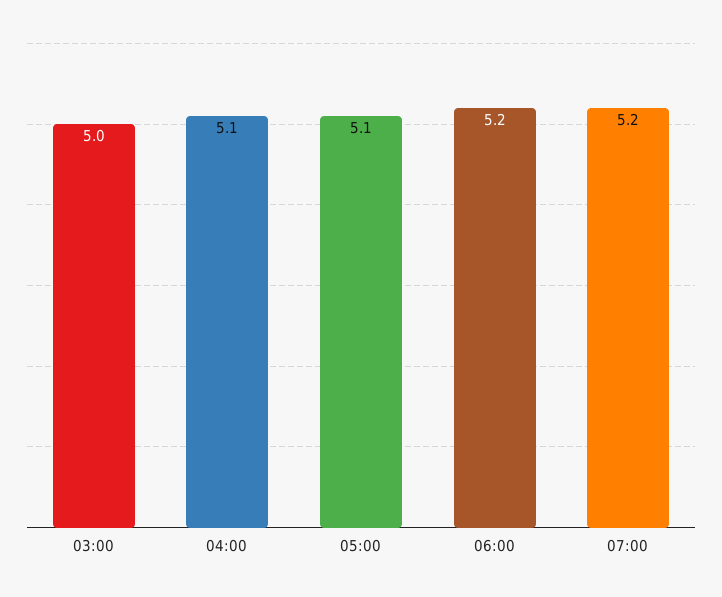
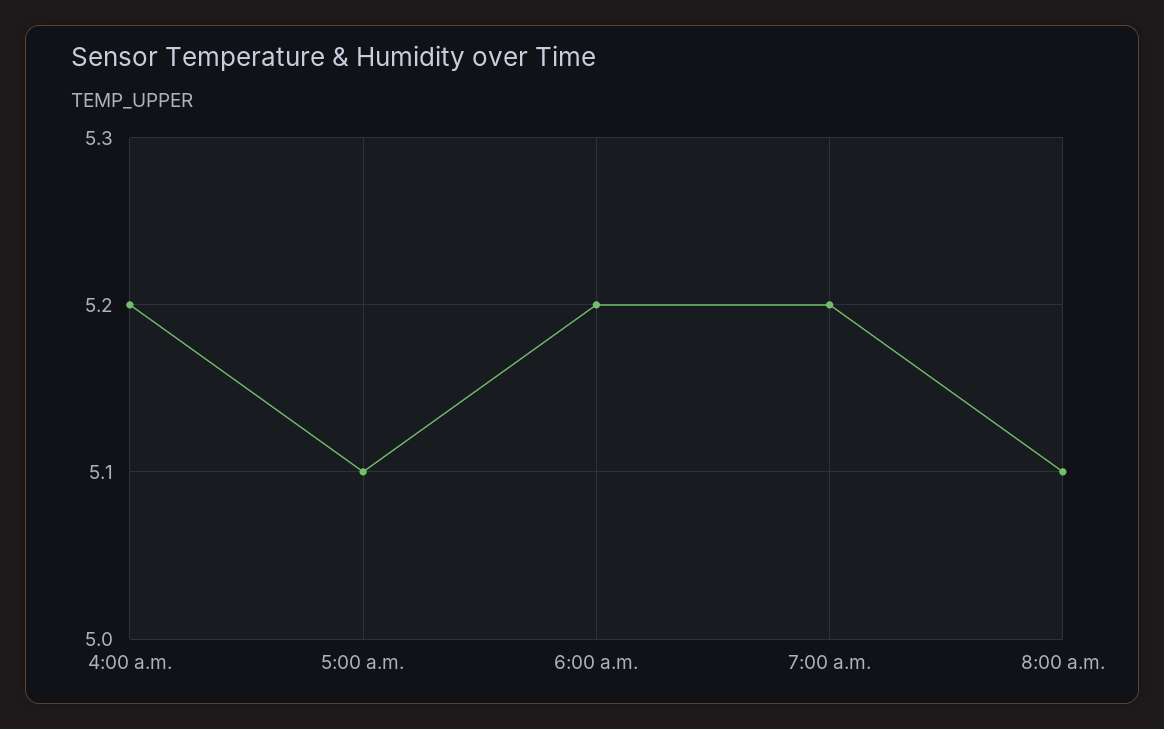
03:00: 5 -> none
04:00: 5.1 -> 5.2
8:00 a.m.: none -> 5.1

